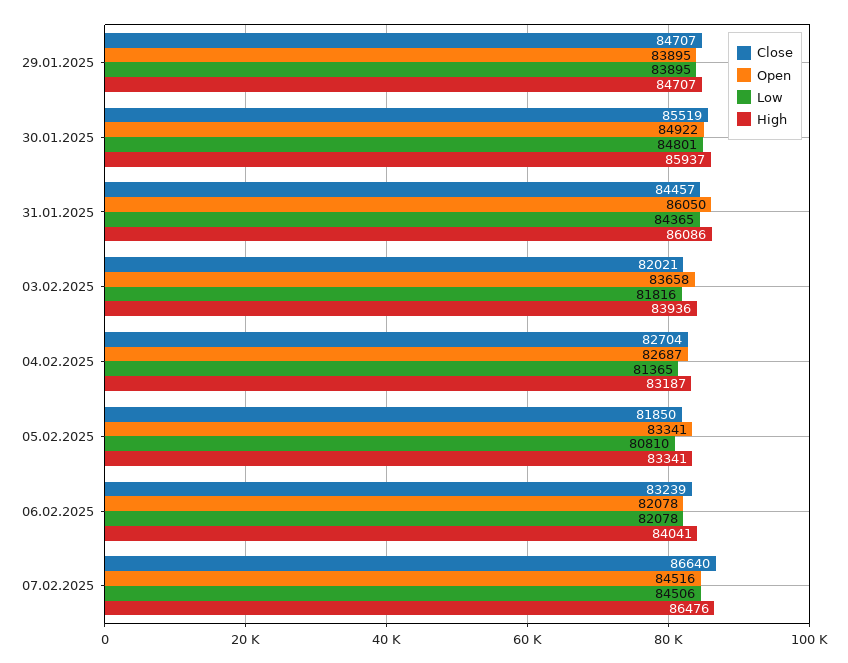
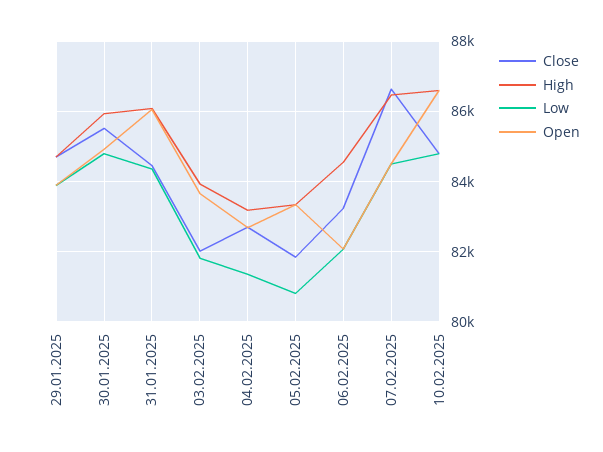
High, 06.02.2025: 84041 -> 84600
Close, 10.02.2025: none -> 84800
High, 10.02.2025: none -> 86600
Low, 10.02.2025: none -> 84800
Open, 10.02.2025: none -> 86600

